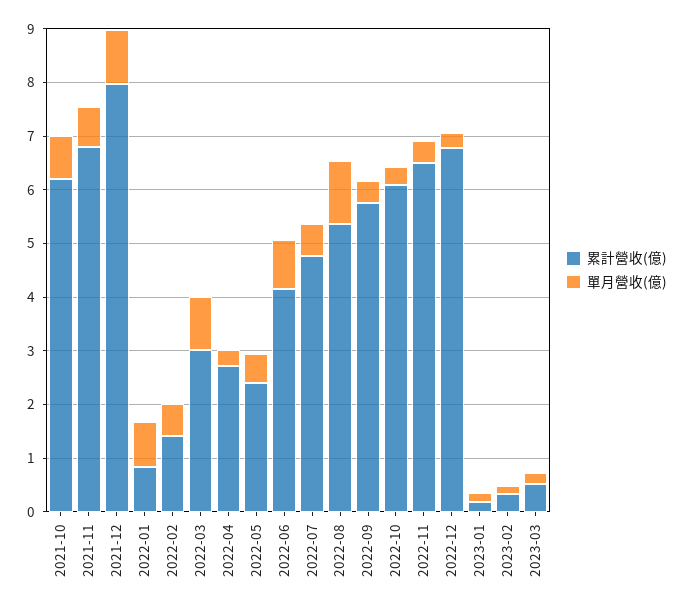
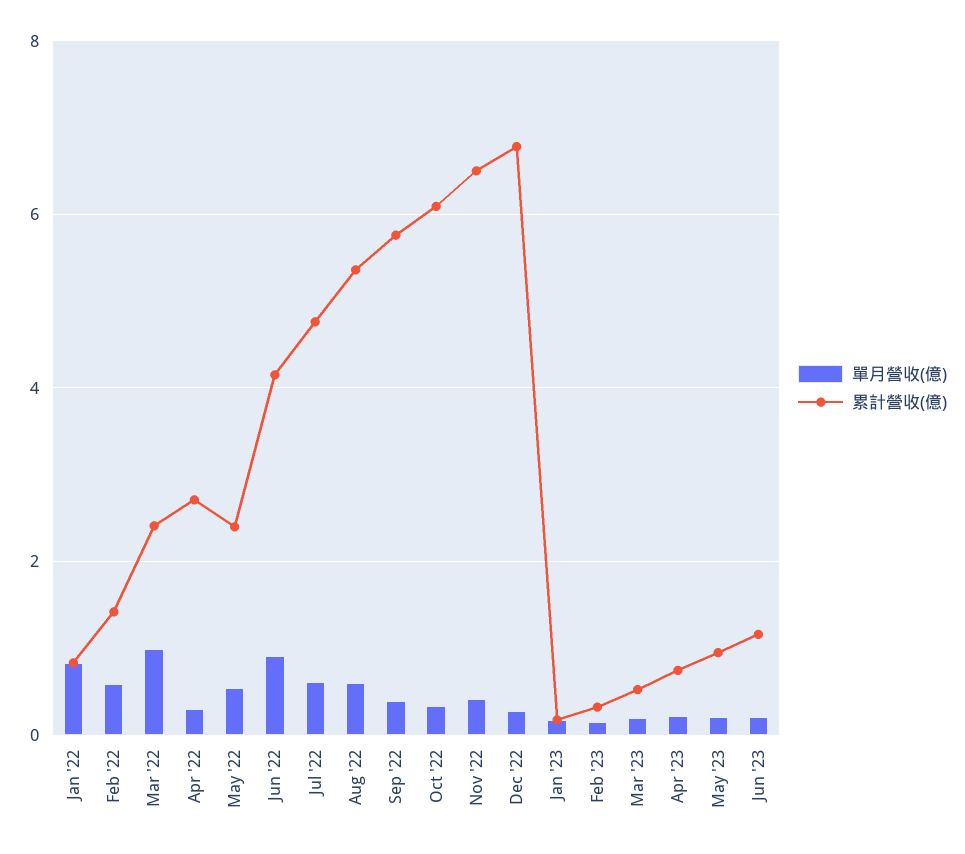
累計營收(億), 2021-10: 6.2 -> none
單月營收(億), 2021-10: 0.8 -> none
累計營收(億), 2021-11: 6.8 -> none
單月營收(億), 2021-11: 0.8 -> none
累計營收(億), 2021-12: 8 -> none
單月營收(億), 2021-12: 1 -> none
累計營收(億), 2022-03: 3 -> 2.4
單月營收(億), 2022-08: 1.2 -> 0.6
單月營收(億), Apr '23: none -> 0.2
累計營收(億), Apr '23: none -> 0.8
單月營收(億), May '23: none -> 0.2
累計營收(億), May '23: none -> 1
單月營收(億), Jun '23: none -> 0.2
累計營收(億), Jun '23: none -> 1.2

